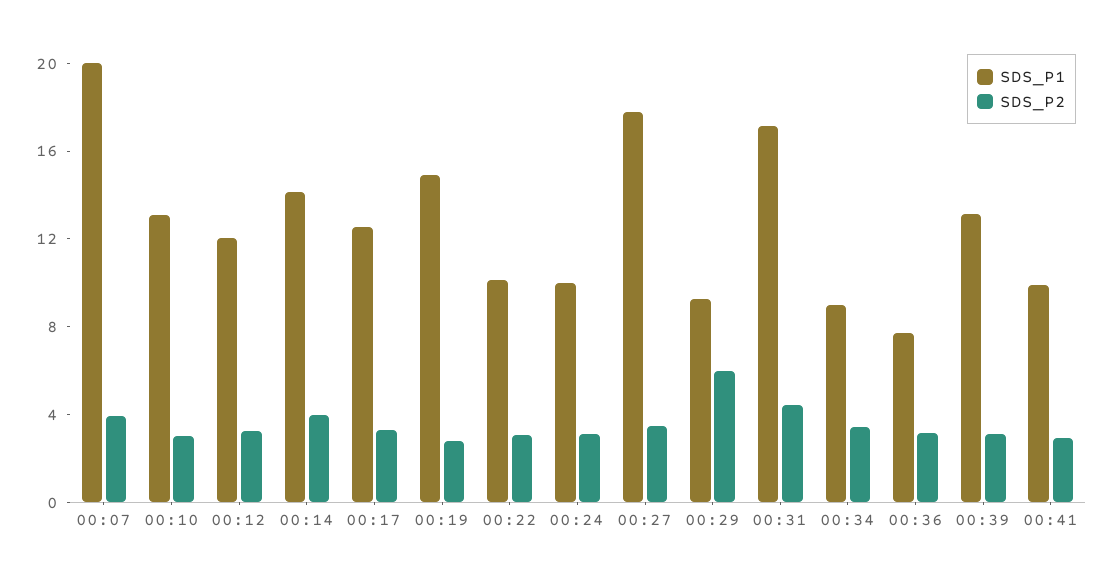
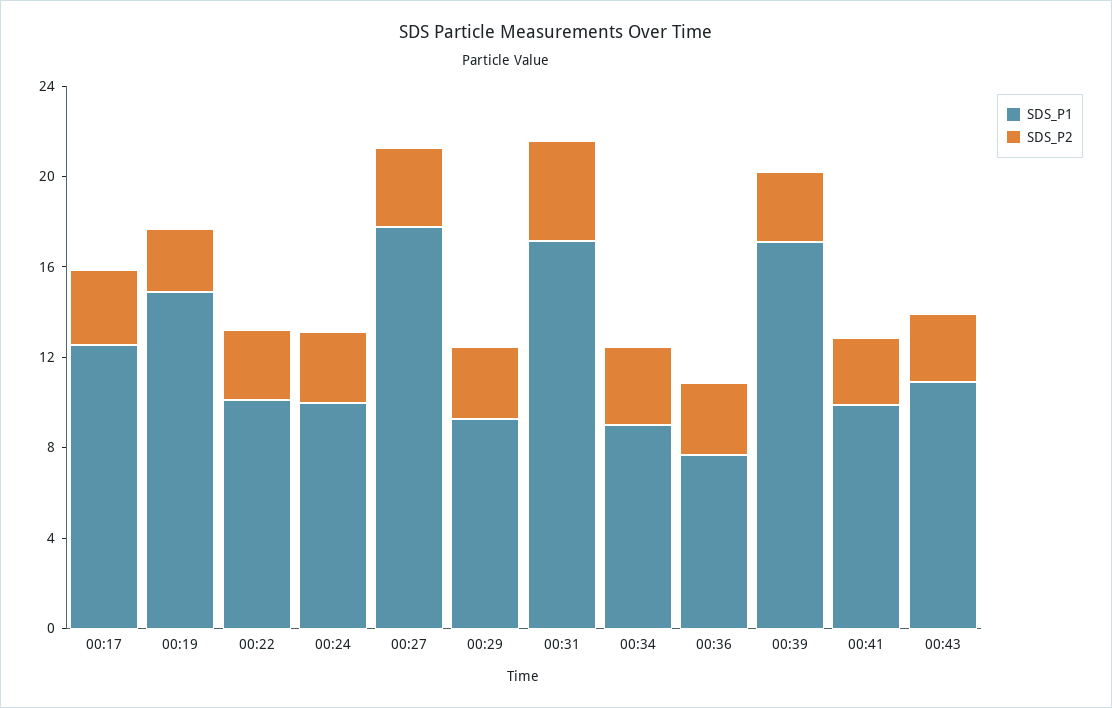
SDS_P1, 00:07: 20 -> none
SDS_P2, 00:07: 4 -> none
SDS_P1, 00:10: 13 -> none
SDS_P2, 00:10: 3 -> none
SDS_P1, 00:12: 12 -> none
SDS_P2, 00:12: 3 -> none
SDS_P1, 00:14: 14 -> none
SDS_P2, 00:14: 4 -> none
SDS_P2, 00:29: 6 -> 3
SDS_P1, 00:39: 13 -> 17
SDS_P1, 00:43: none -> 11
SDS_P2, 00:43: none -> 3

